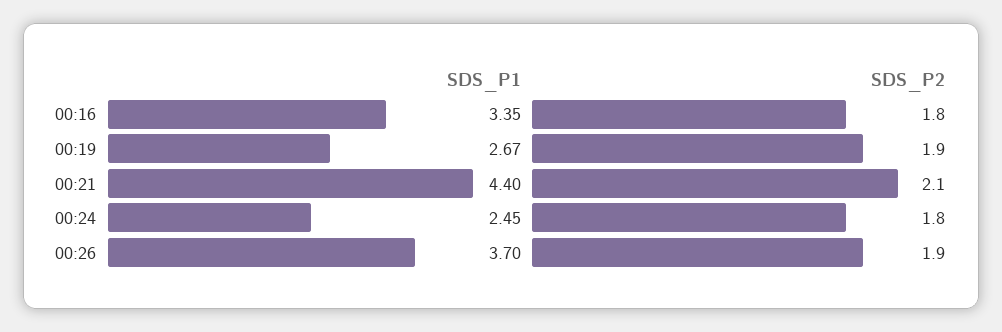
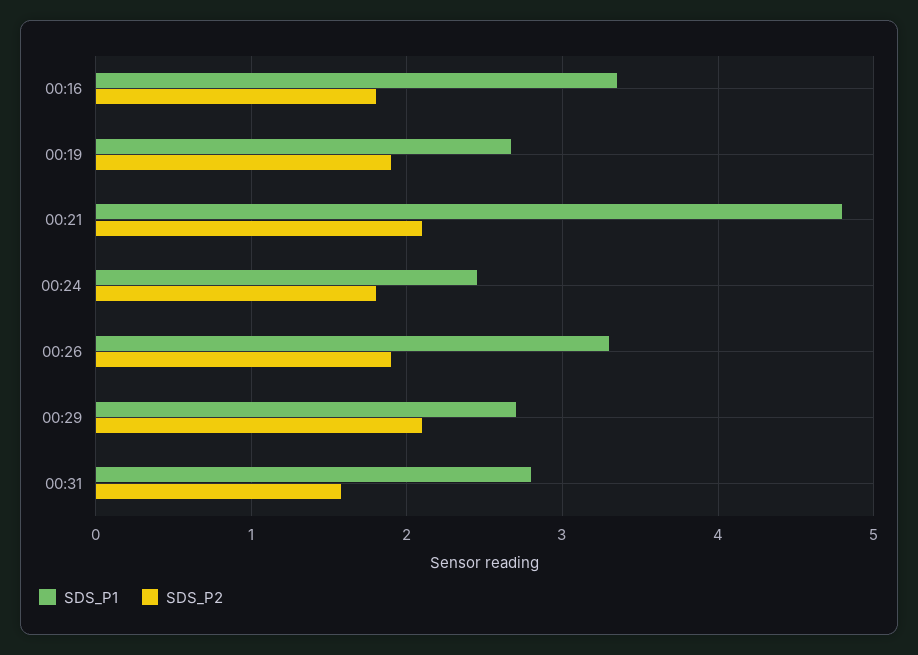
SDS_P1, 00:21: 4.4 -> 4.8
SDS_P1, 00:26: 3.7 -> 3.3
SDS_P1, 00:29: none -> 2.7
SDS_P2, 00:29: none -> 2.1
SDS_P1, 00:31: none -> 2.8
SDS_P2, 00:31: none -> 1.6

